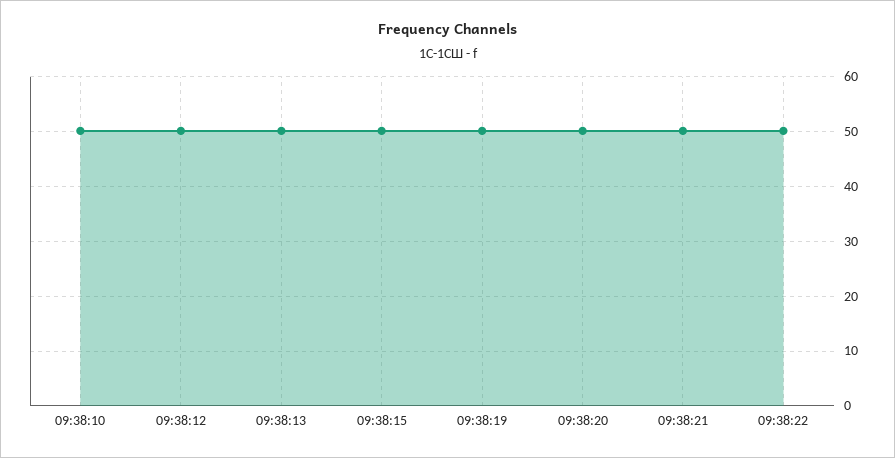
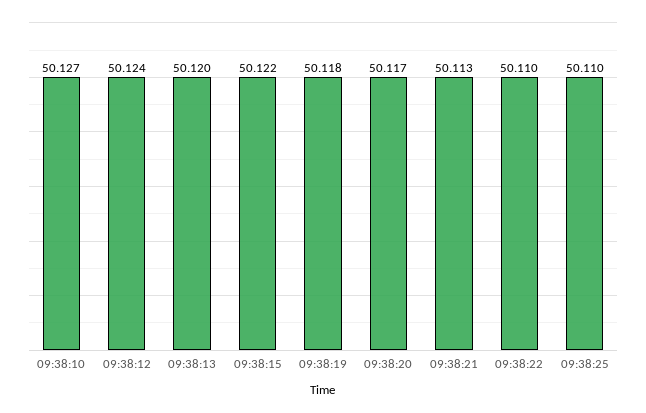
09:38:25: none -> 50.11

